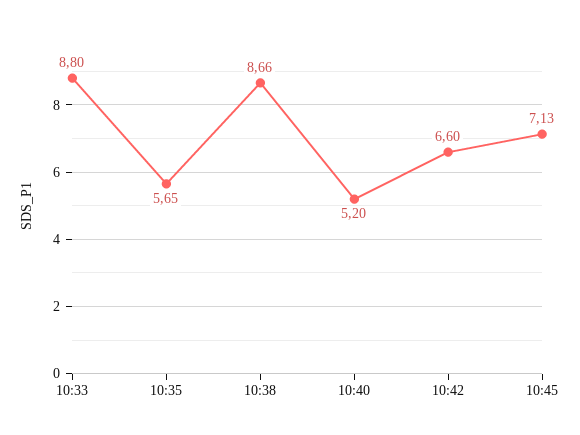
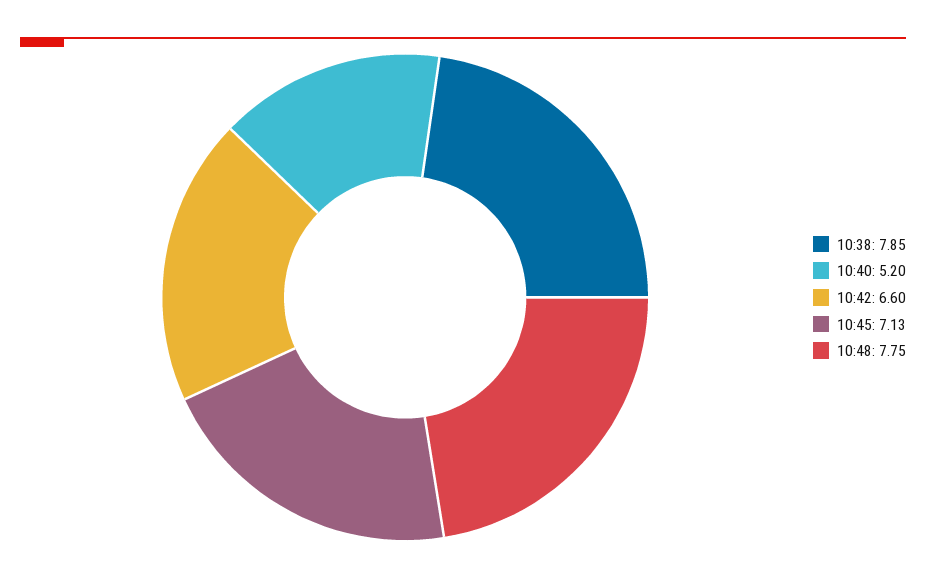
10:33: 8.8 -> none
10:35: 5.65 -> none
10:38: 8.66 -> 7.85
10:48: none -> 7.75

